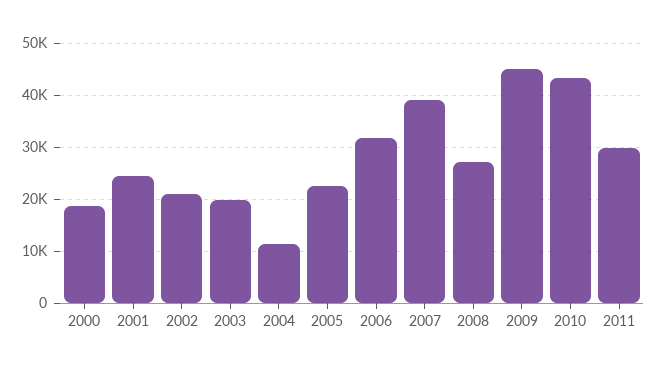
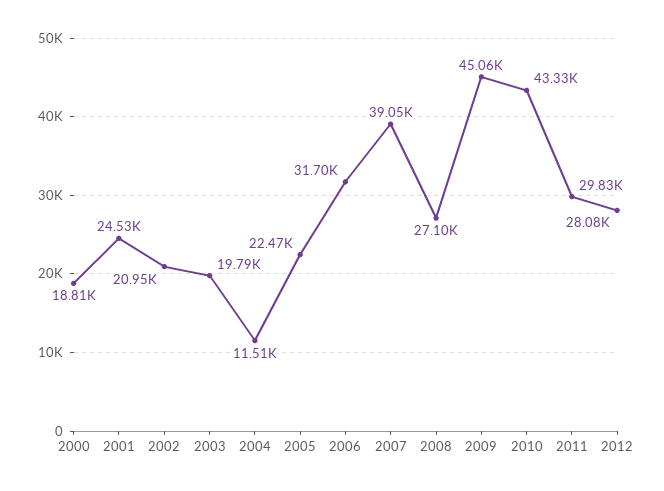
2012: none -> 28080

